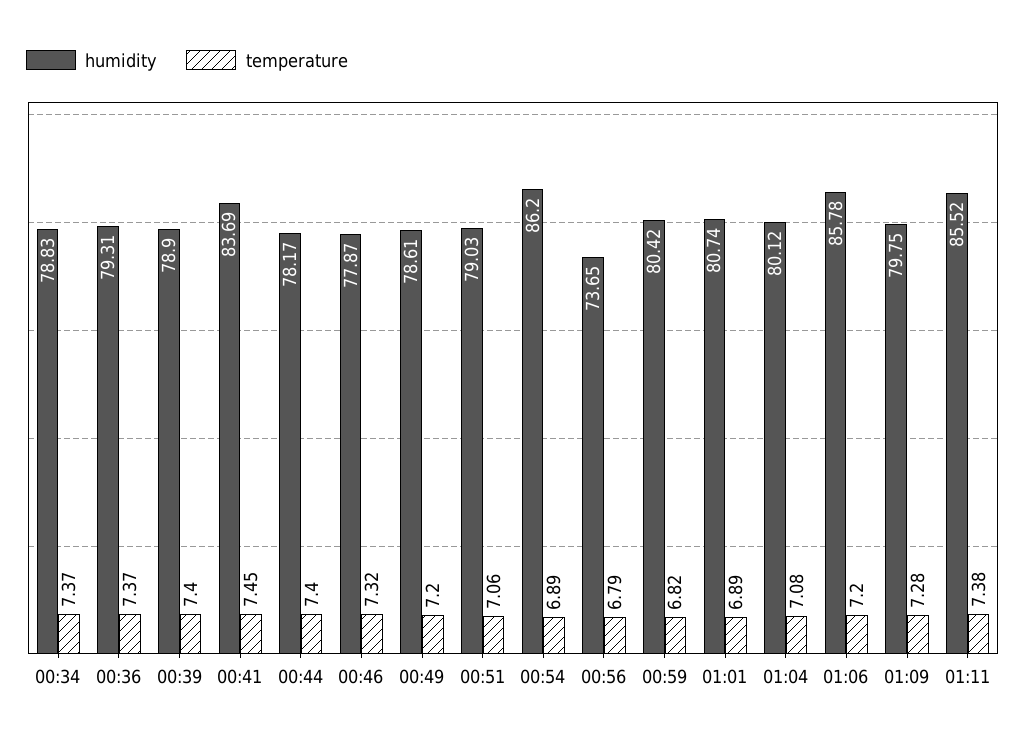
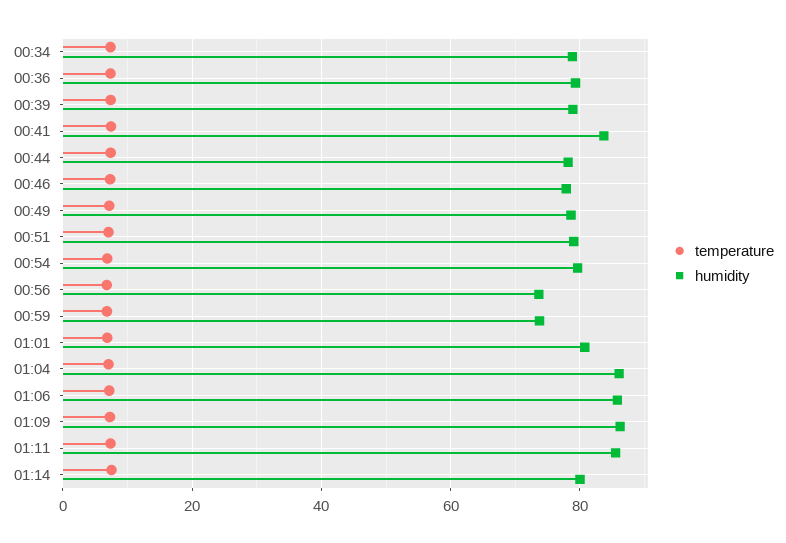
humidity, 00:54: 86.2 -> 80
humidity, 00:59: 80.42 -> 74
humidity, 01:04: 80.12 -> 86
humidity, 01:09: 79.75 -> 86
temperature, 01:14: none -> 8
humidity, 01:14: none -> 80

